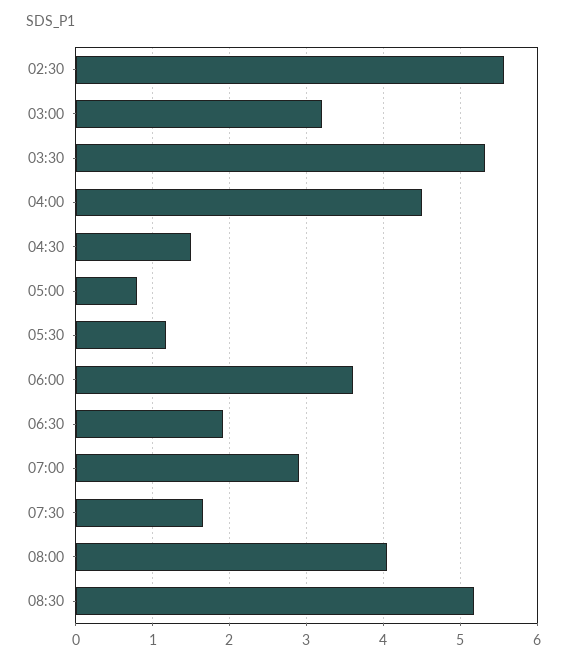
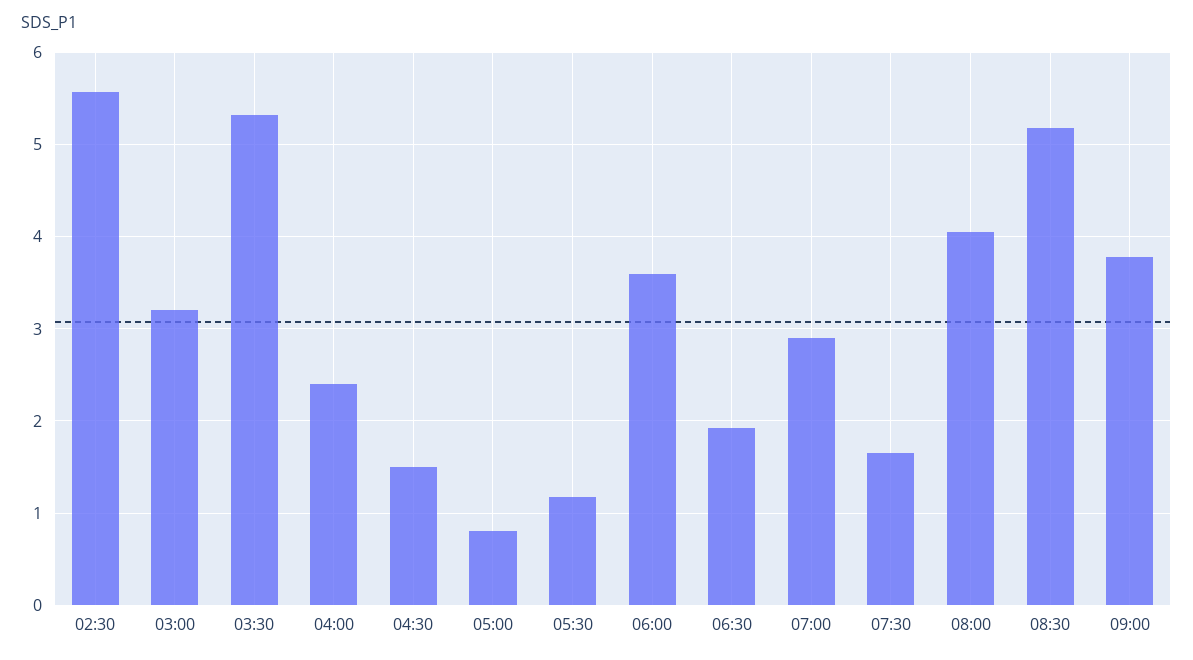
04:00: 4.5 -> 2.4
09:00: none -> 3.8

